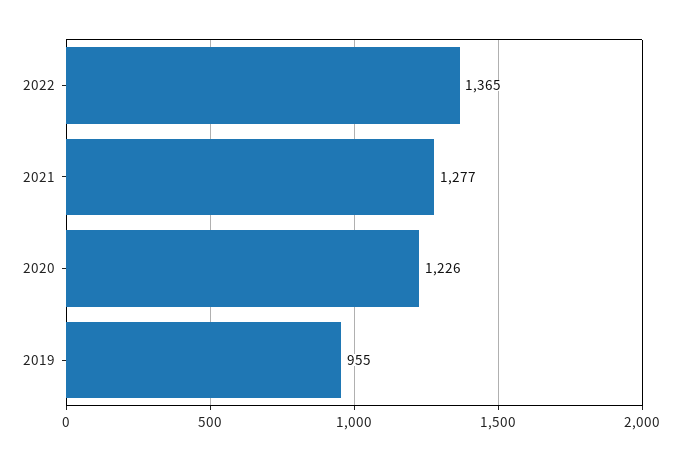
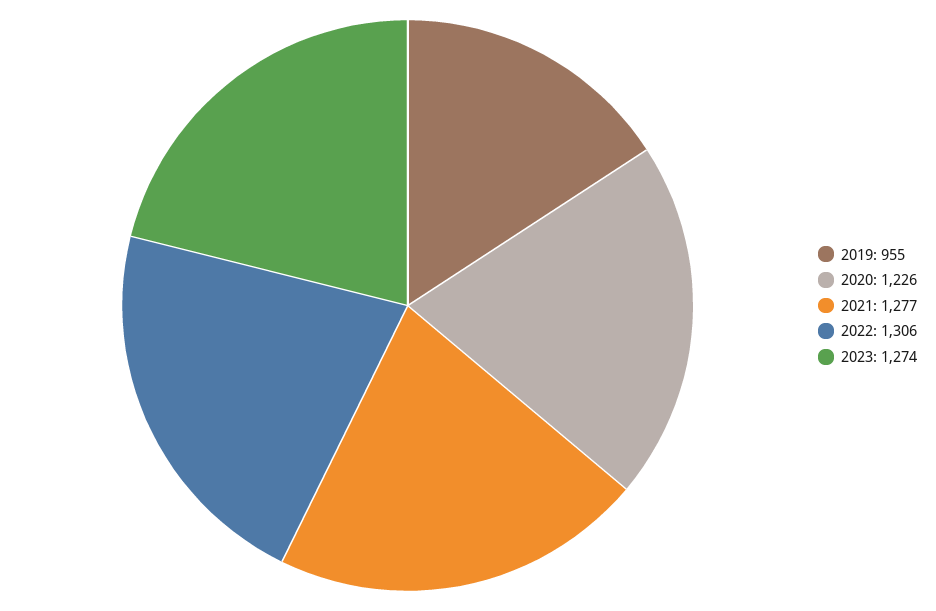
2022: 1365 -> 1306
2023: none -> 1274

